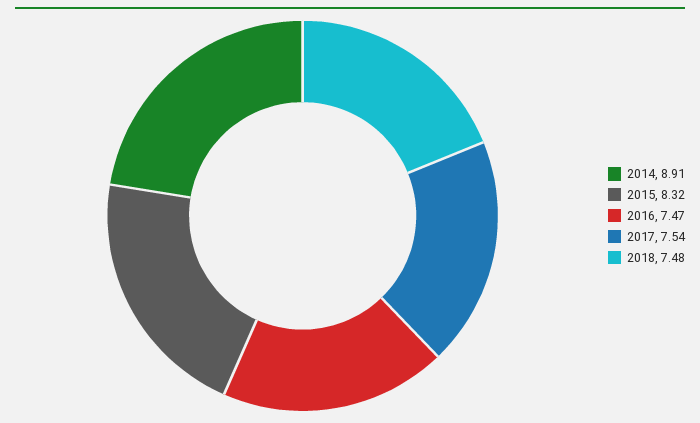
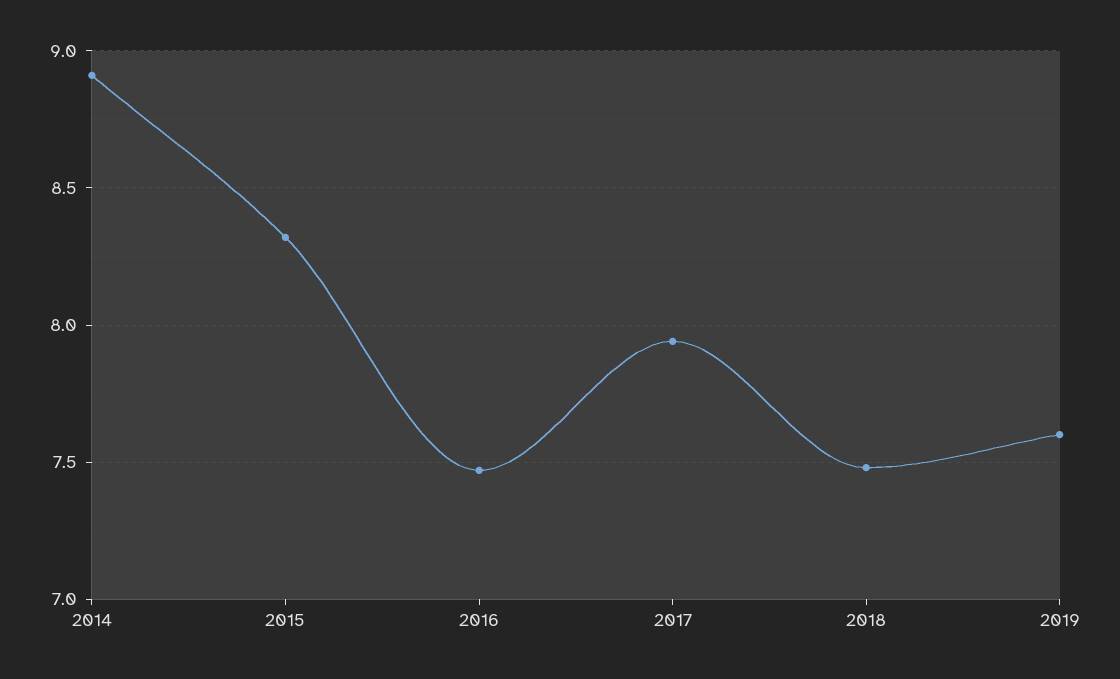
2017: 7.54 -> 7.95
2019: none -> 7.6

